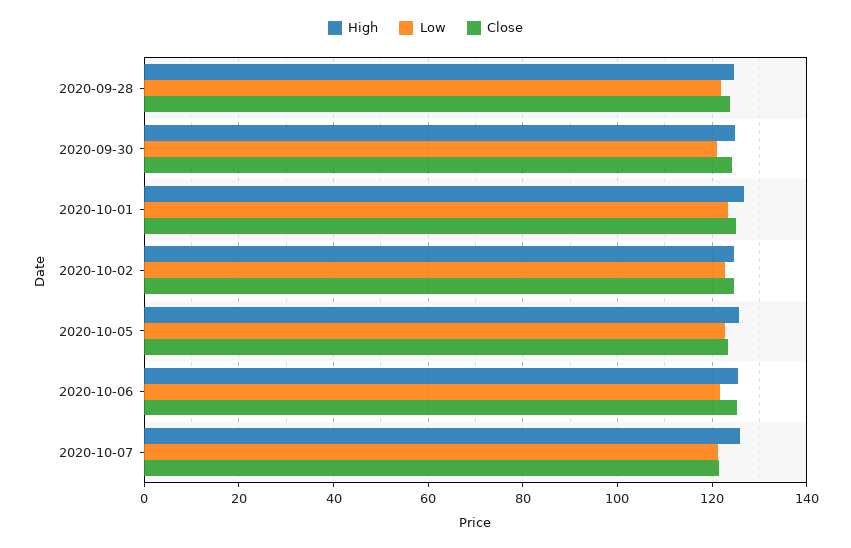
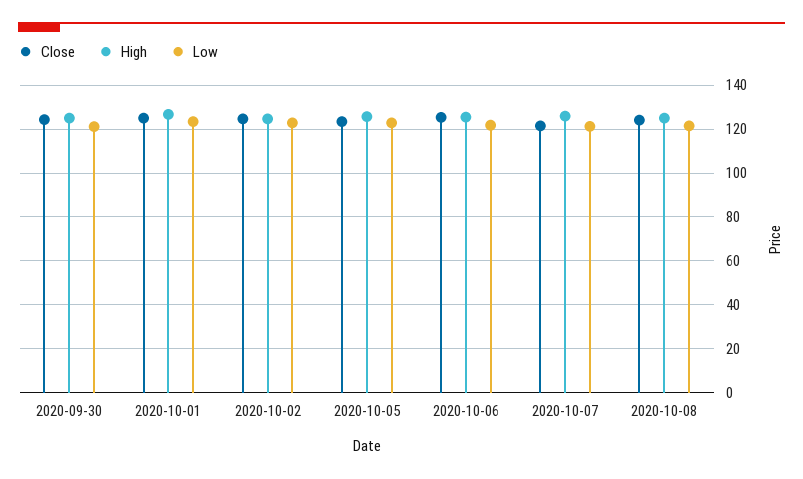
High, 2020-09-28: 124 -> none
Low, 2020-09-28: 122 -> none
Close, 2020-09-28: 124 -> none
Close, 2020-10-08: none -> 125
High, 2020-10-08: none -> 125
Low, 2020-10-08: none -> 120

